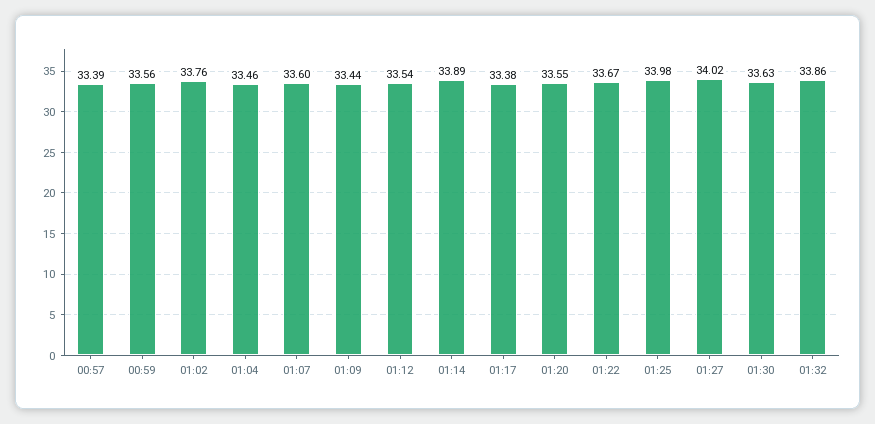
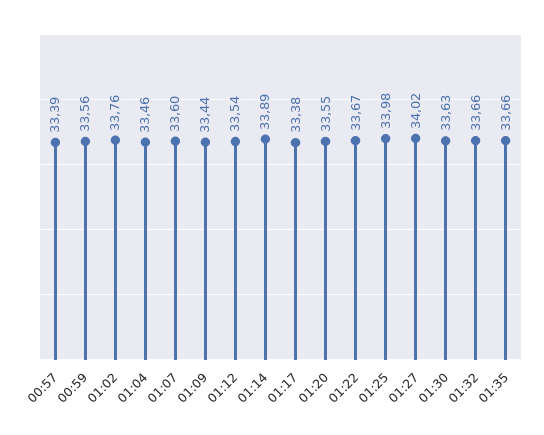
01:32: 33.86 -> 33.66
01:35: none -> 33.66

